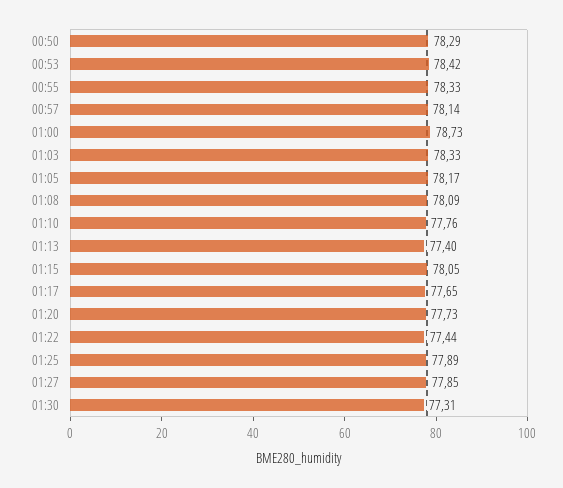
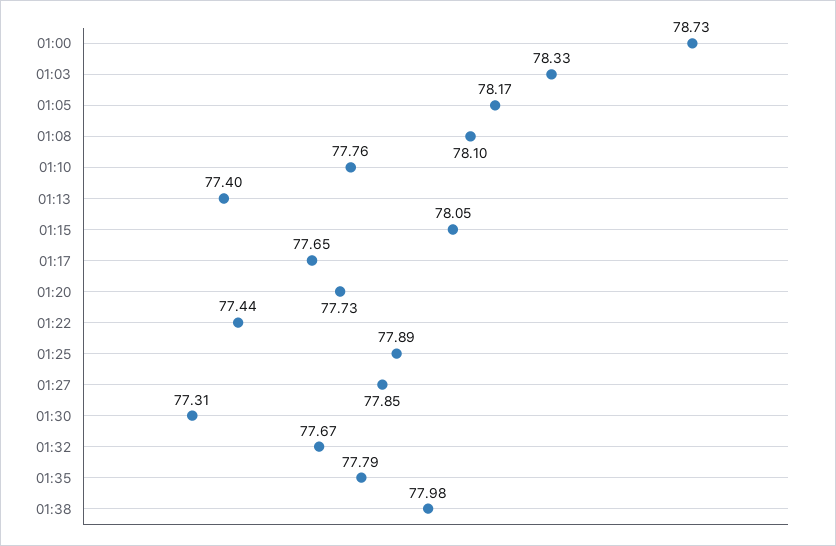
00:50: 78.29 -> none
00:53: 78.42 -> none
00:55: 78.33 -> none
00:57: 78.14 -> none
01:08: 78.09 -> 78.1
01:32: none -> 77.67
01:35: none -> 77.79
01:38: none -> 77.98

